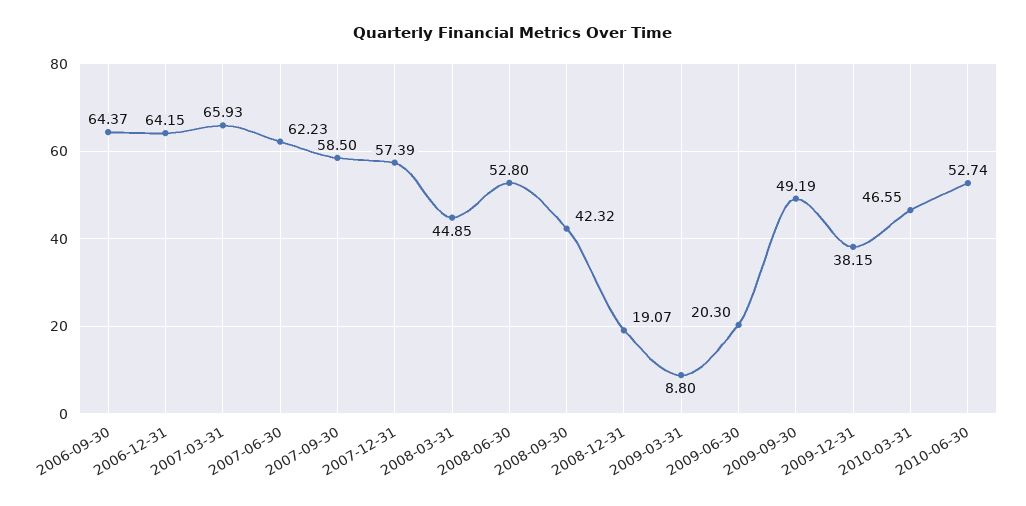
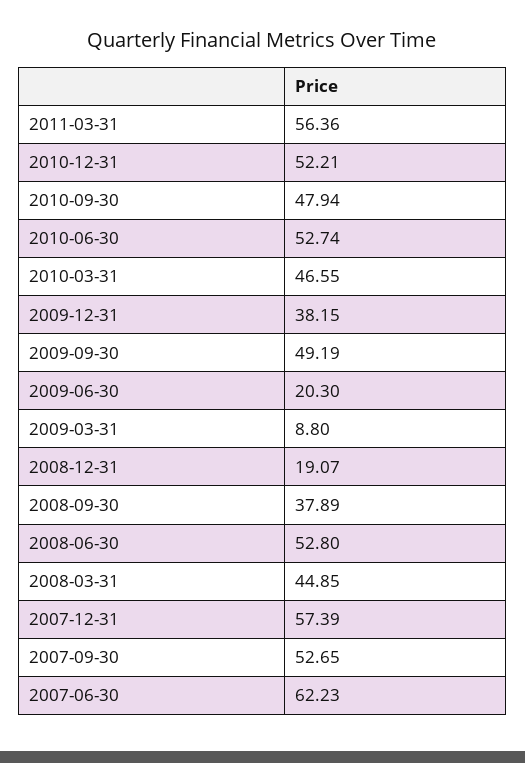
2006-09-30: 64.37 -> none
2006-12-31: 64.15 -> none
2007-03-31: 65.93 -> none
2007-09-30: 58.5 -> 52.65
2008-09-30: 42.32 -> 37.89
2011-03-31: none -> 56.36
2010-12-31: none -> 52.21
2010-09-30: none -> 47.94

